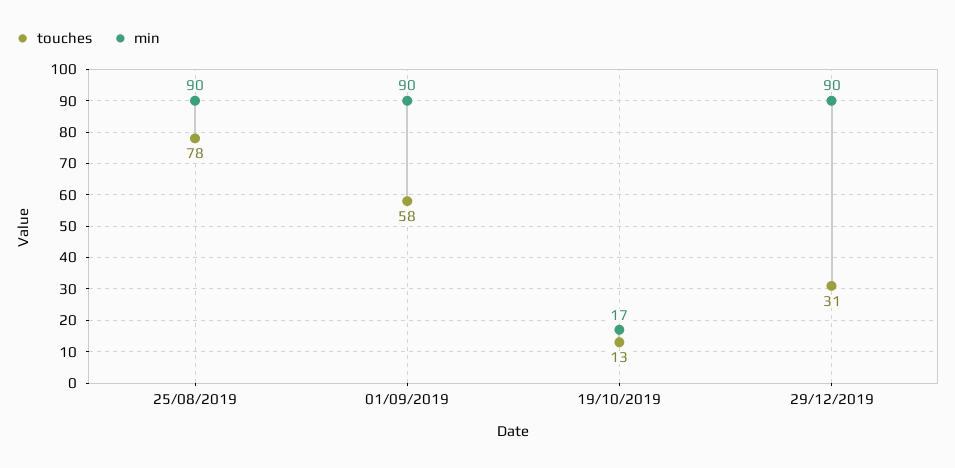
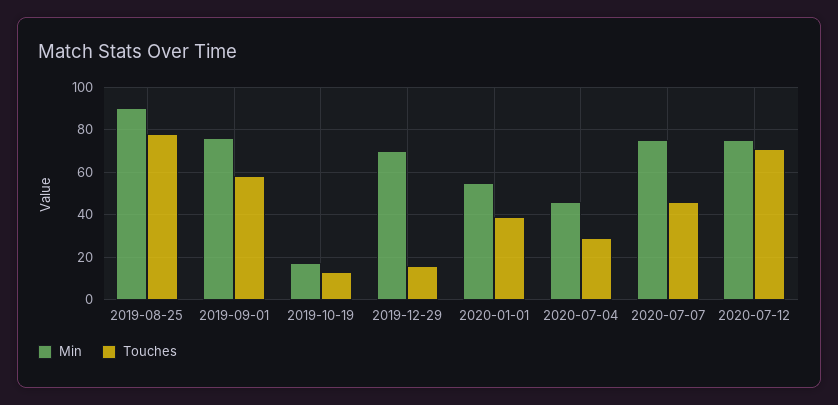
min, 01/09/2019: 90 -> 75
touches, 29/12/2019: 31 -> 15
min, 29/12/2019: 90 -> 70
min, 2020-01-01: none -> 55
touches, 2020-01-01: none -> 40
min, 2020-07-04: none -> 45
touches, 2020-07-04: none -> 30
min, 2020-07-07: none -> 75
touches, 2020-07-07: none -> 45
min, 2020-07-12: none -> 75
touches, 2020-07-12: none -> 70

